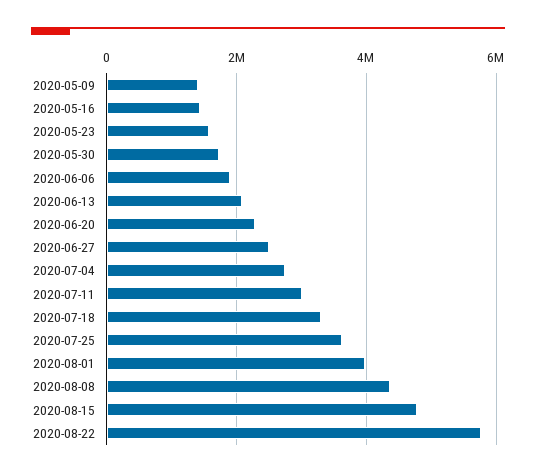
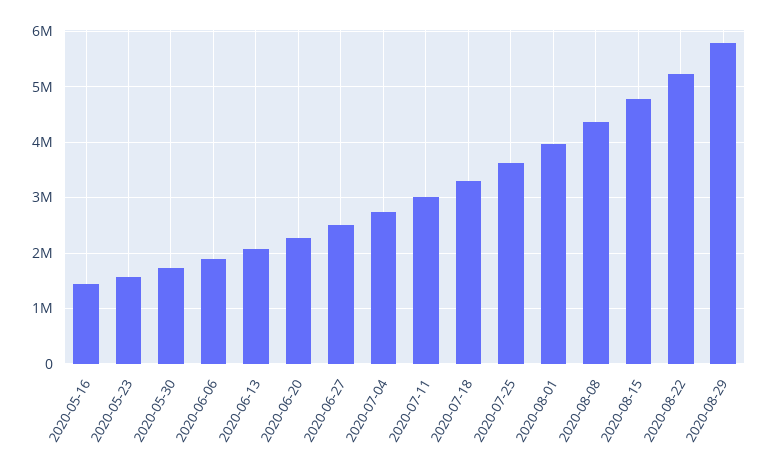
2020-05-09: 1400000 -> none
2020-08-22: 5800000 -> 5200000
2020-08-29: none -> 5800000

